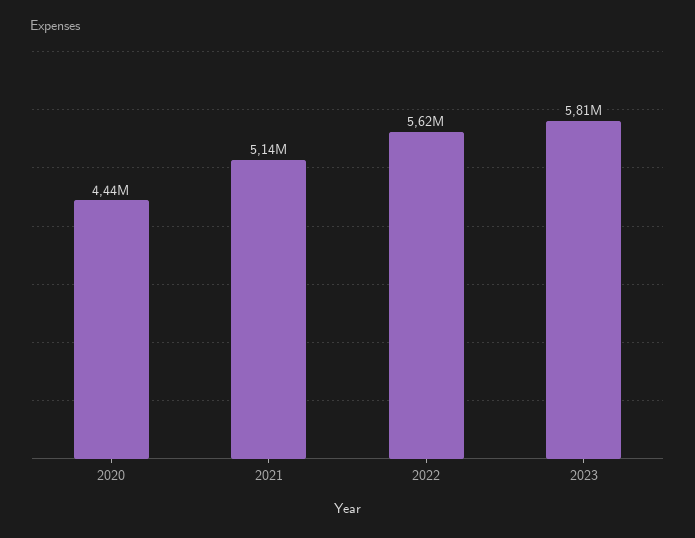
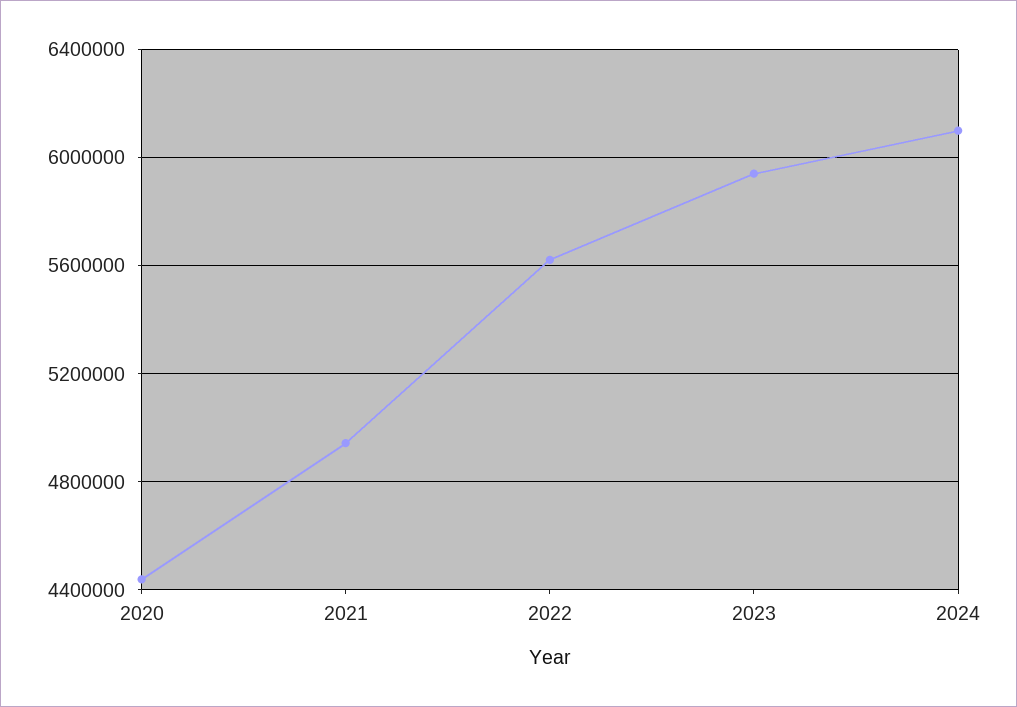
2021: 5140000 -> 4950000
2023: 5810000 -> 5950000
2024: none -> 6100000

